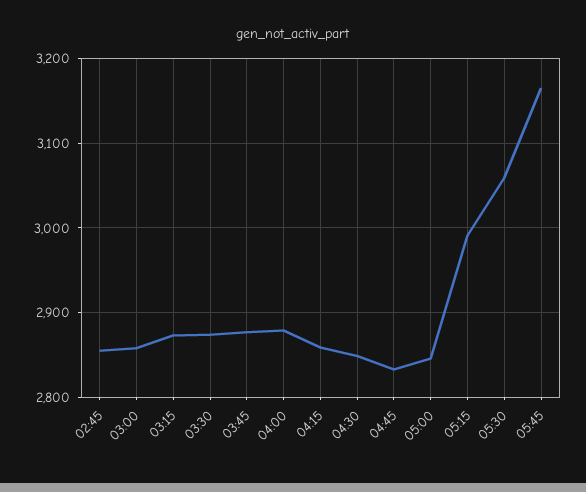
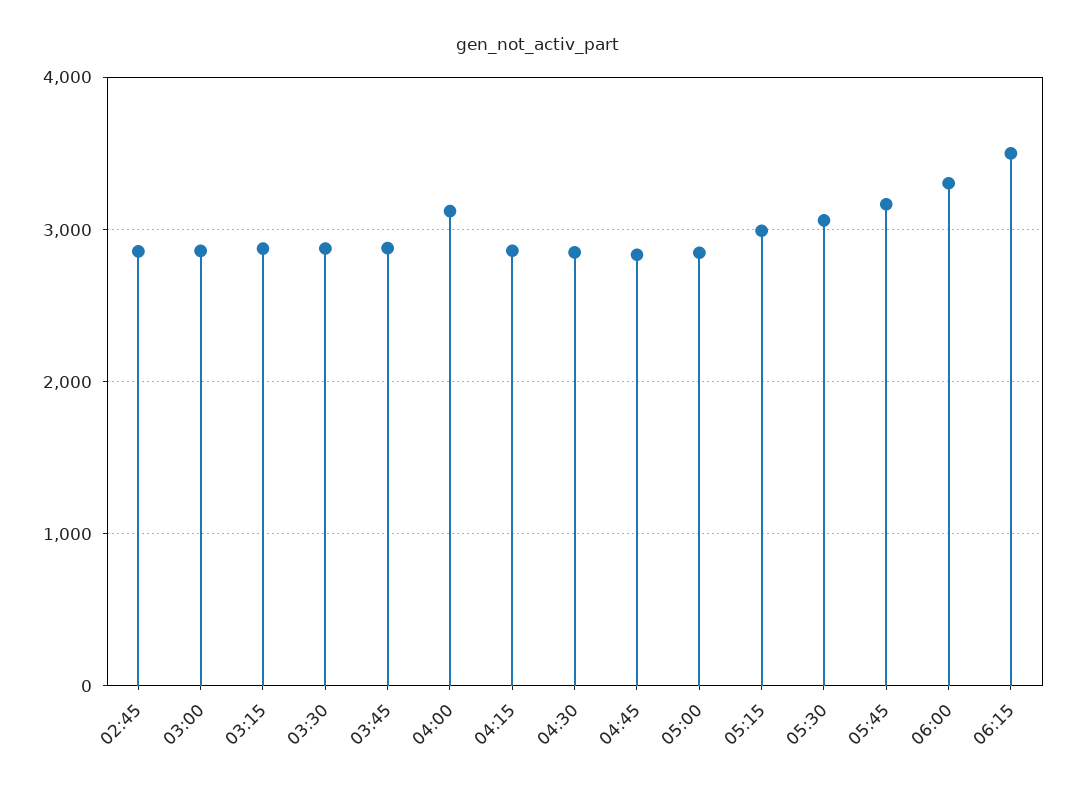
04:00: 2880 -> 3100
06:00: none -> 3300
06:15: none -> 3500

